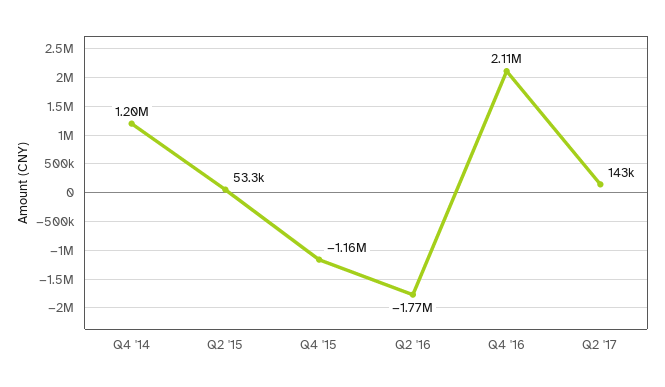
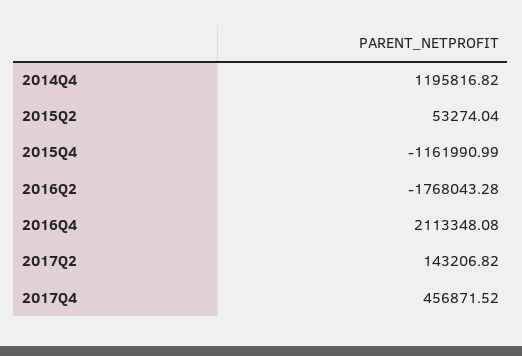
2017Q4: none -> 456871.52

